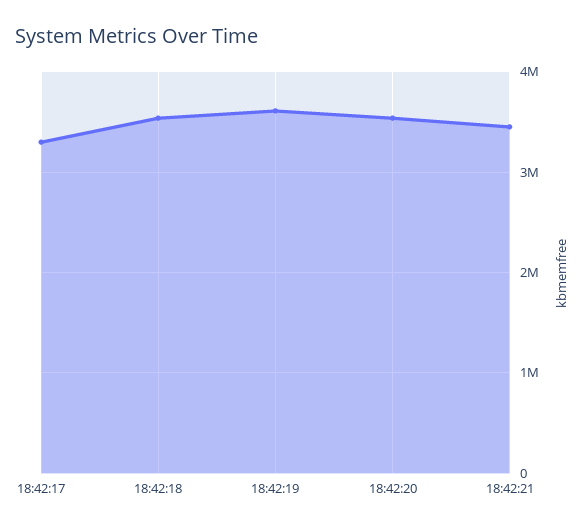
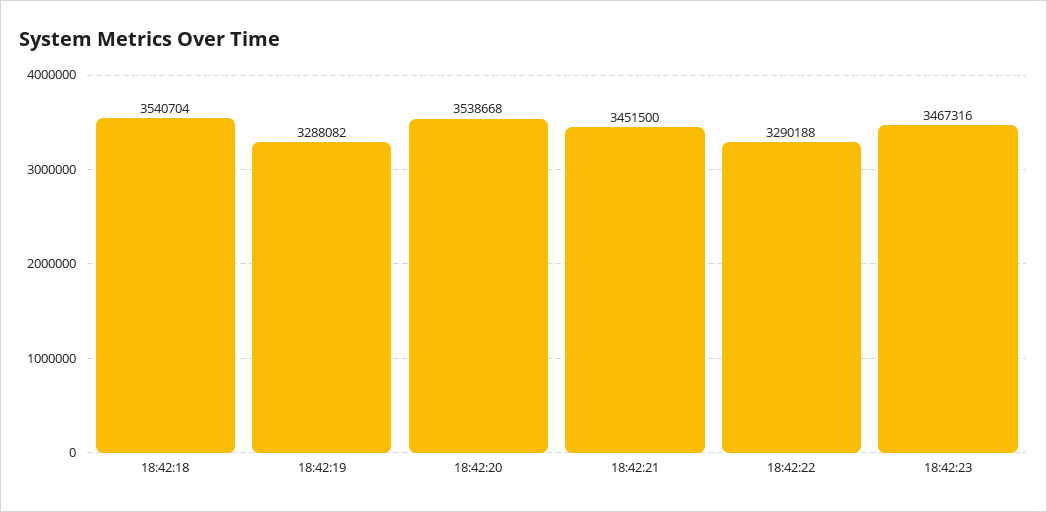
18:42:17: 3300000 -> none
18:42:19: 3600000 -> 3288082
18:42:22: none -> 3290188
18:42:23: none -> 3467316

